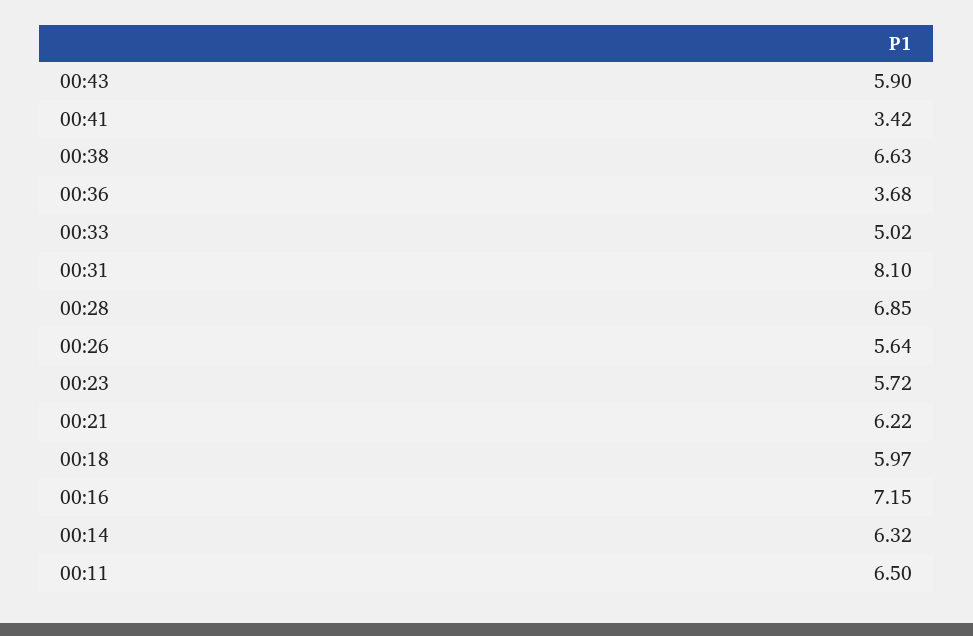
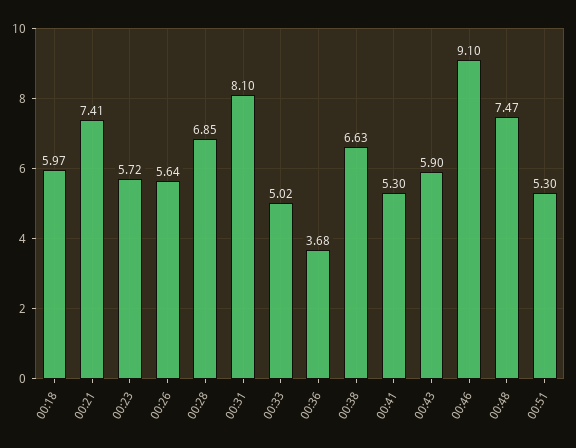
00:41: 3.42 -> 5.3
00:21: 6.22 -> 7.41
00:16: 7.15 -> none
00:14: 6.32 -> none
00:11: 6.5 -> none
00:46: none -> 9.1
00:48: none -> 7.47
00:51: none -> 5.3

